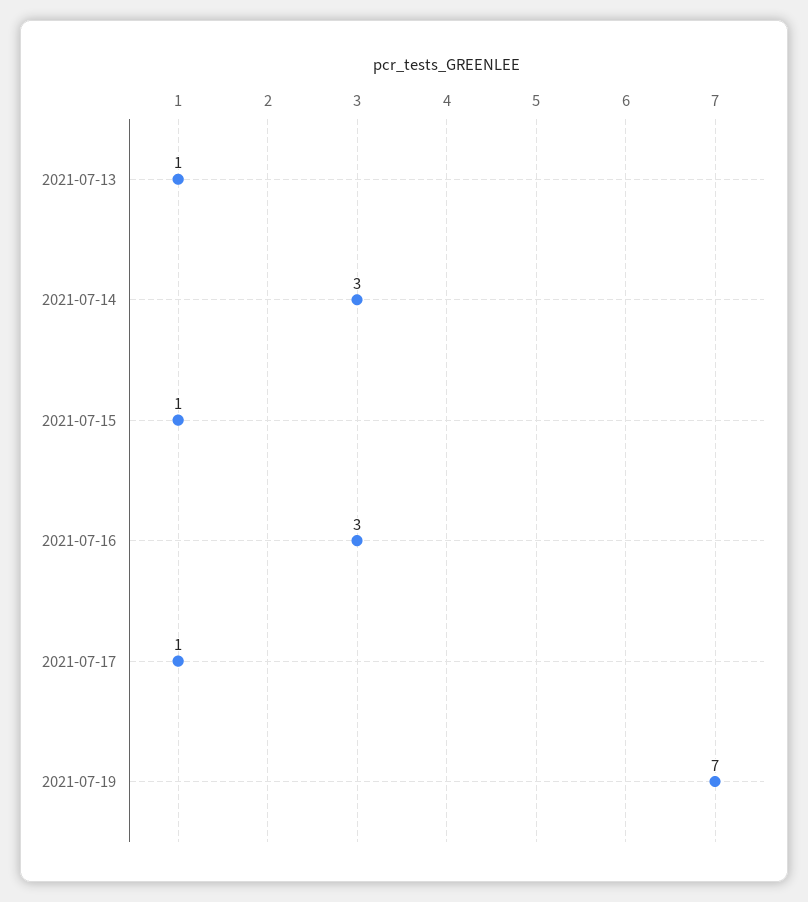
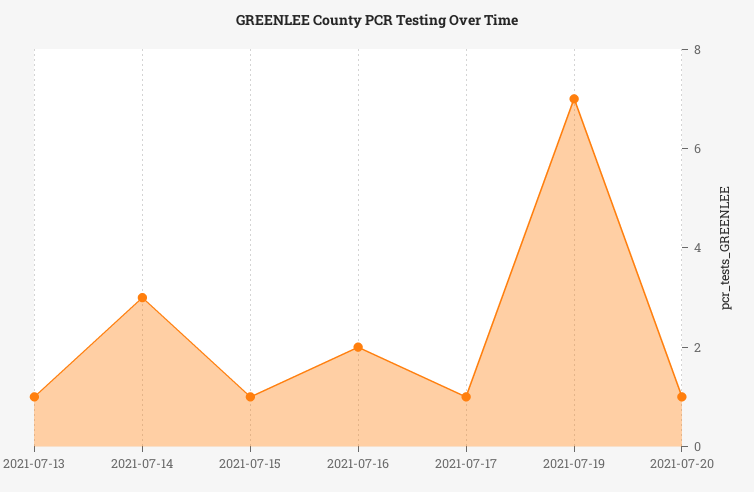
2021-07-16: 3 -> 2
2021-07-20: none -> 1

